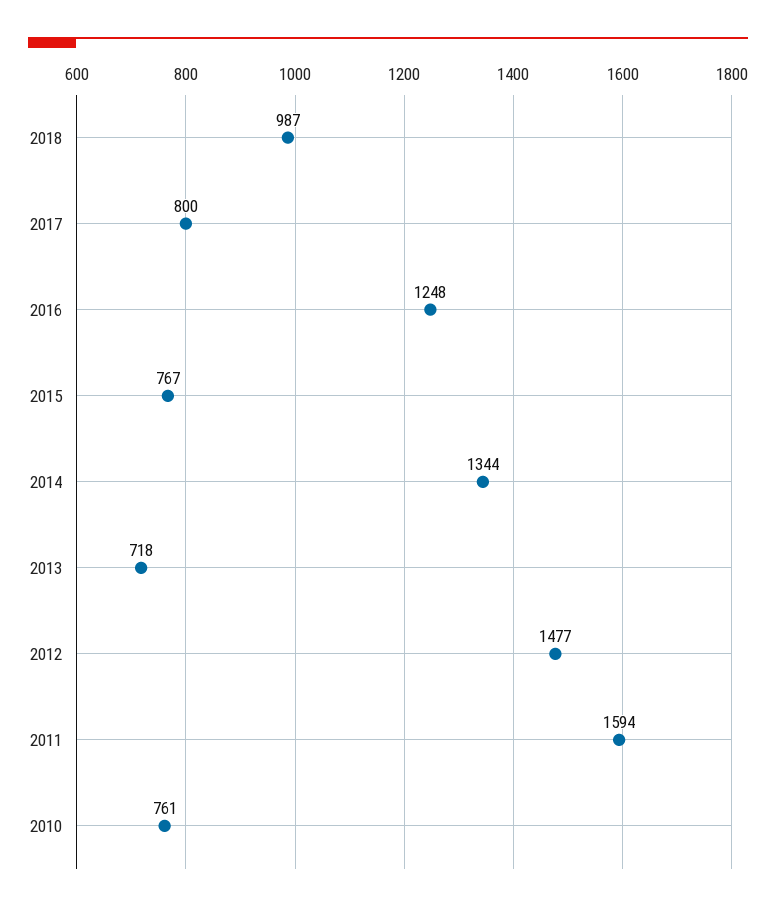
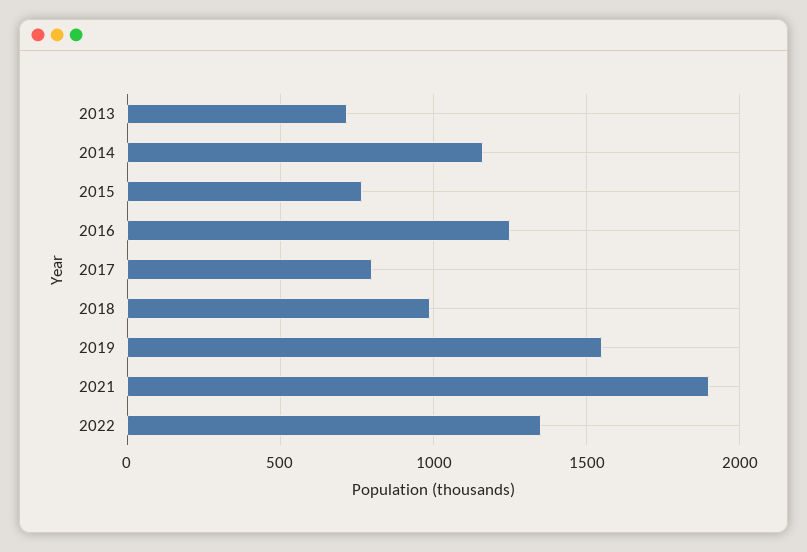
2014: 1344 -> 1150
2012: 1477 -> none
2011: 1594 -> none
2010: 761 -> none
2019: none -> 1550
2021: none -> 1900
2022: none -> 1350

